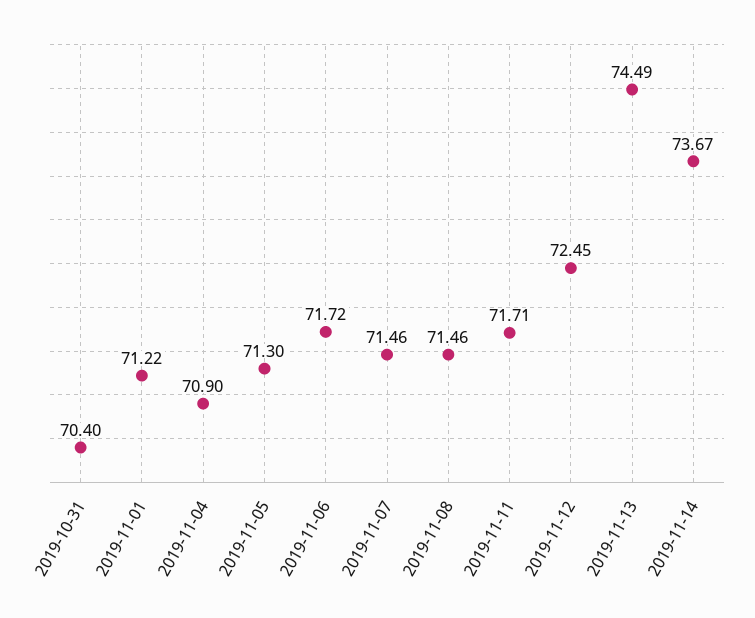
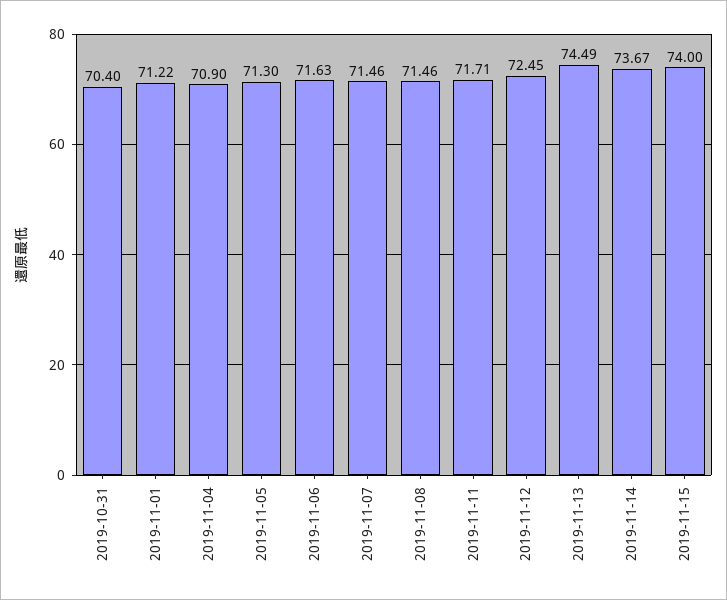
2019-11-06: 71.72 -> 71.63
2019-11-15: none -> 74

